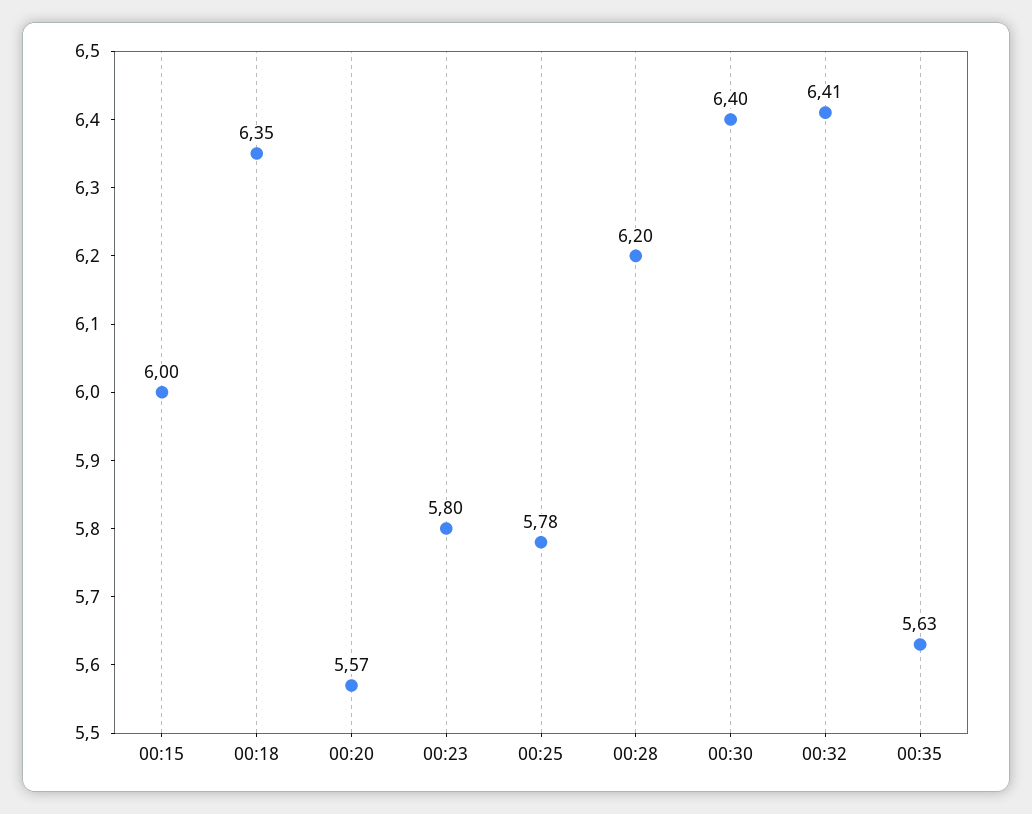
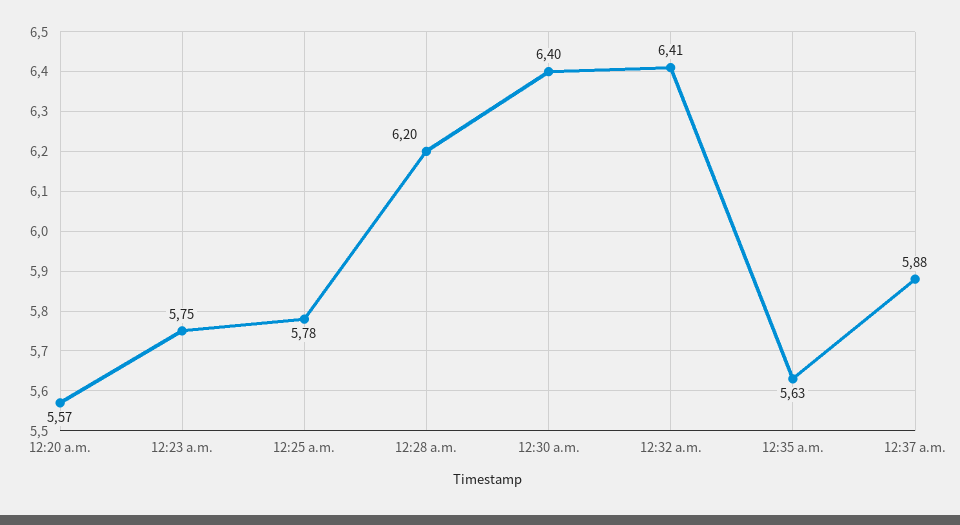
00:15: 6 -> none
00:18: 6.35 -> none
00:23: 5.8 -> 5.75
12:37 a.m.: none -> 5.88

